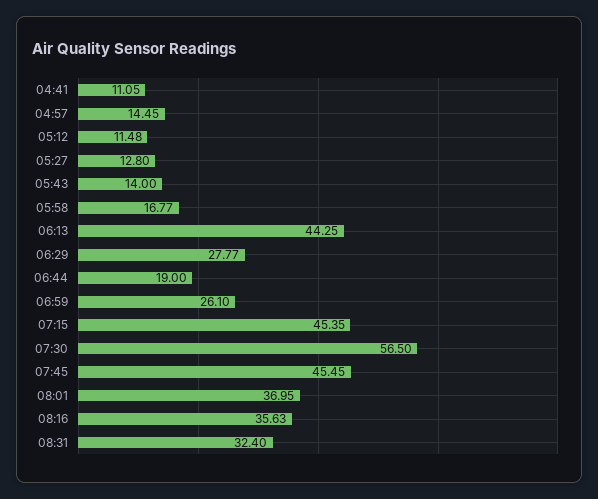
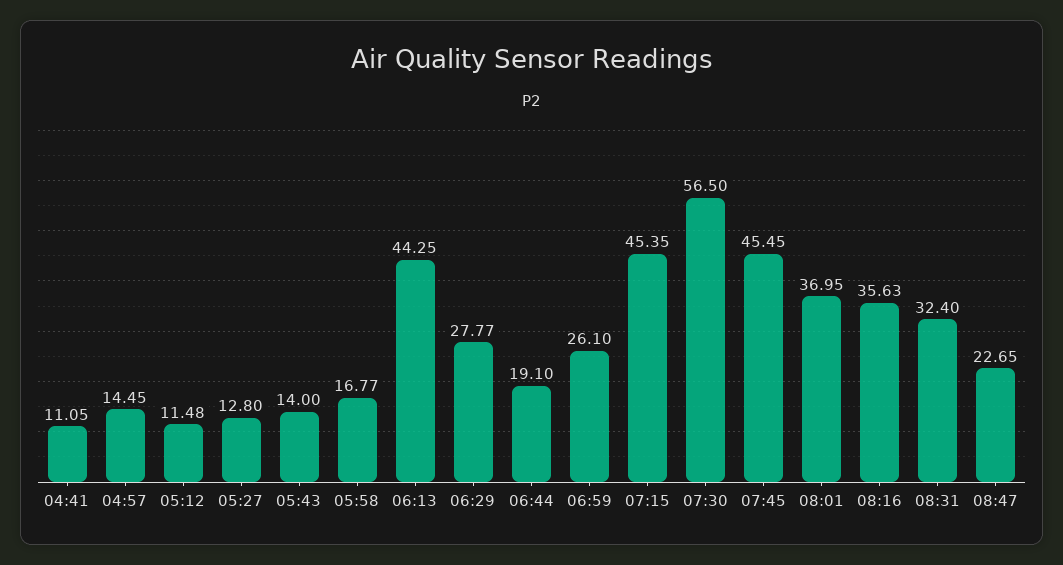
06:44: 19 -> 19.1
08:47: none -> 22.65

